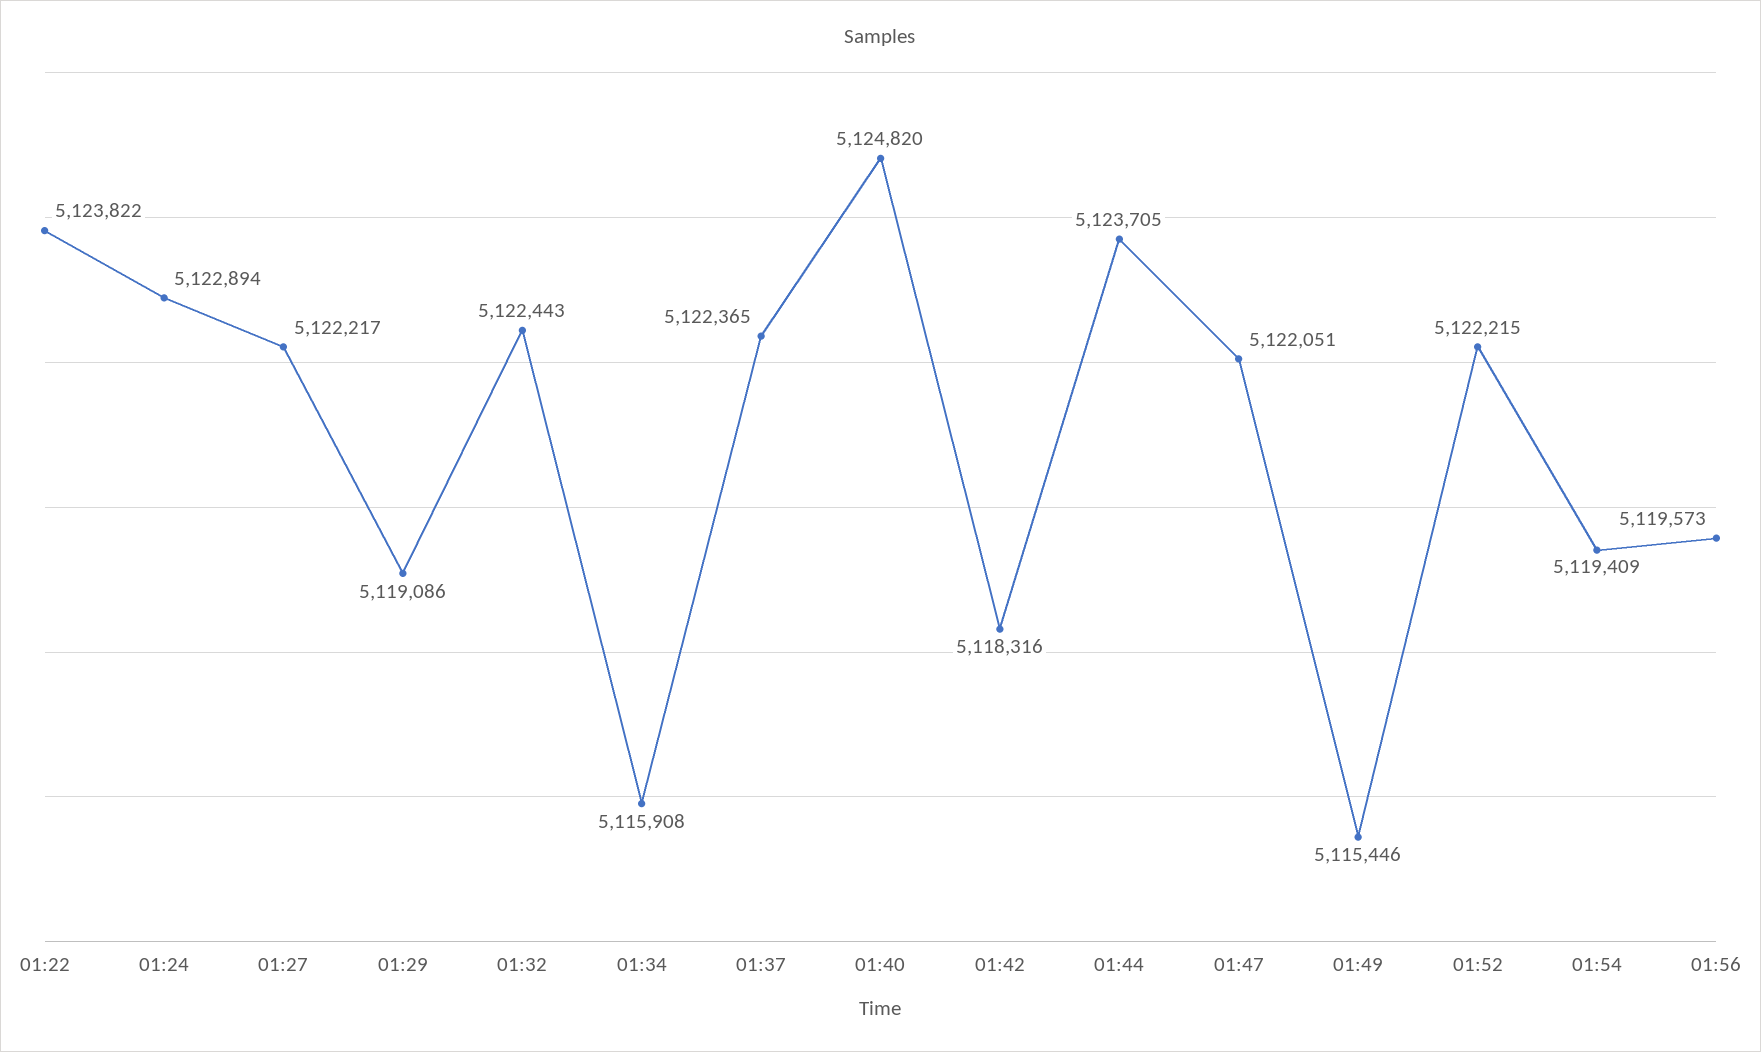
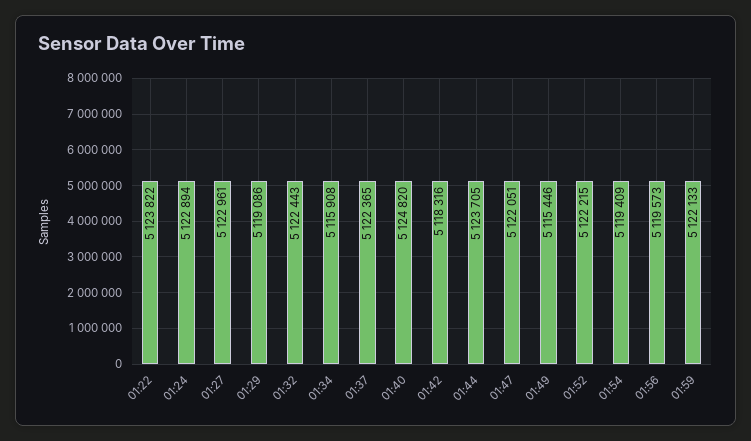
01:27: 5122217 -> 5122961
01:59: none -> 5122133

